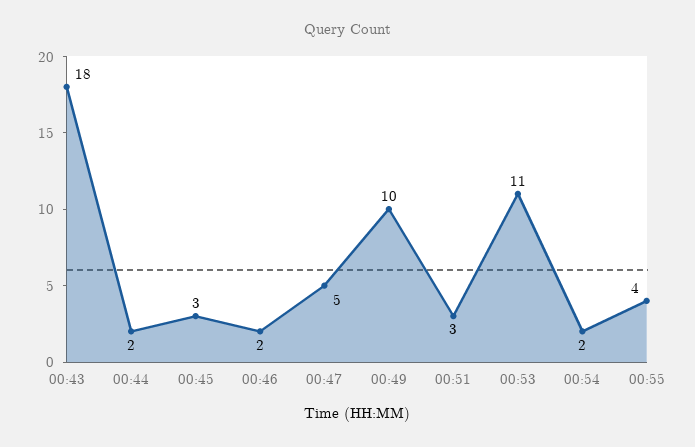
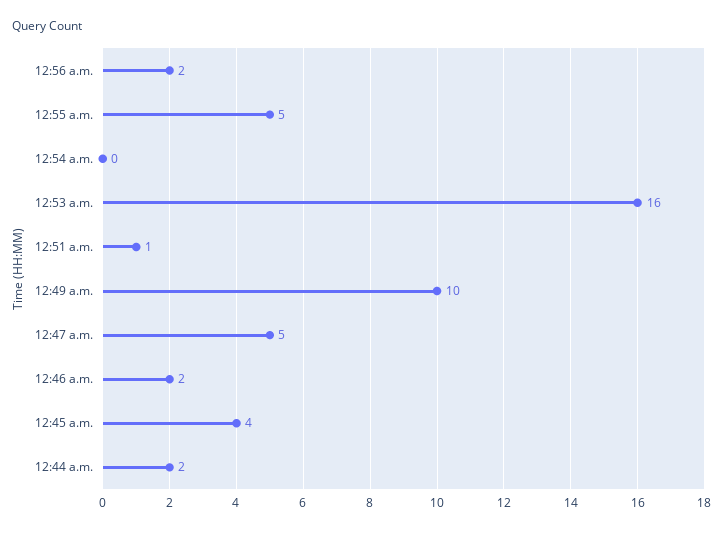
00:43: 18 -> none
00:45: 3 -> 4
00:51: 3 -> 1
00:53: 11 -> 16
00:54: 2 -> 0
00:55: 4 -> 5
12:56 a.m.: none -> 2

